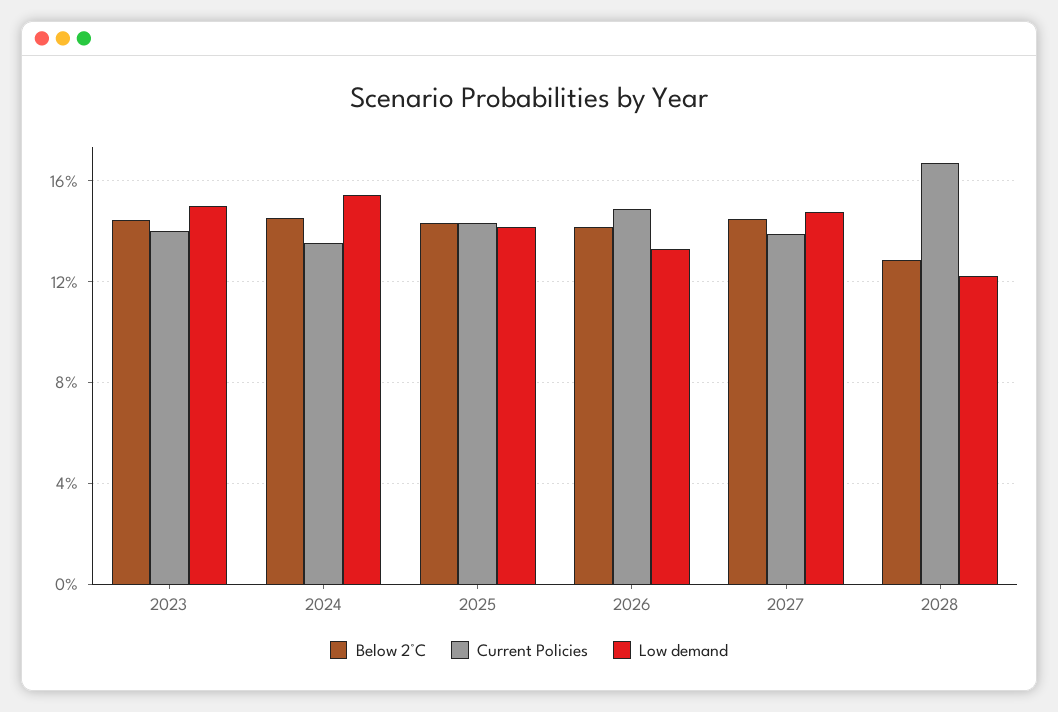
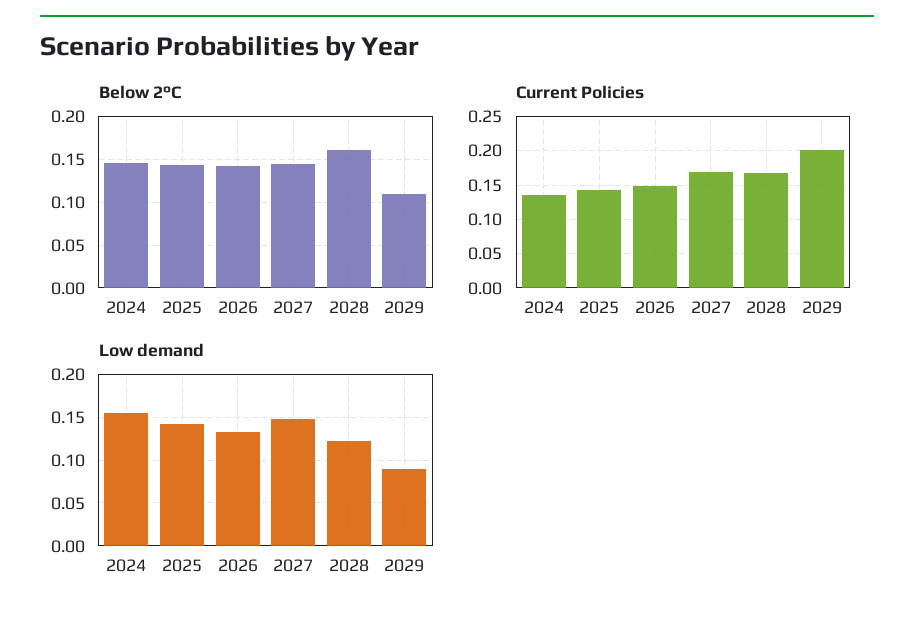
Below 2°C, 2023: 0.145 -> none
Current Policies, 2023: 0.14 -> none
Low demand, 2023: 0.15 -> none
Current Policies, 2027: 0.14 -> 0.17
Below 2°C, 2028: 0.13 -> 0.16
Below 2°C, 2029: none -> 0.11
Current Policies, 2029: none -> 0.2
Low demand, 2029: none -> 0.09

